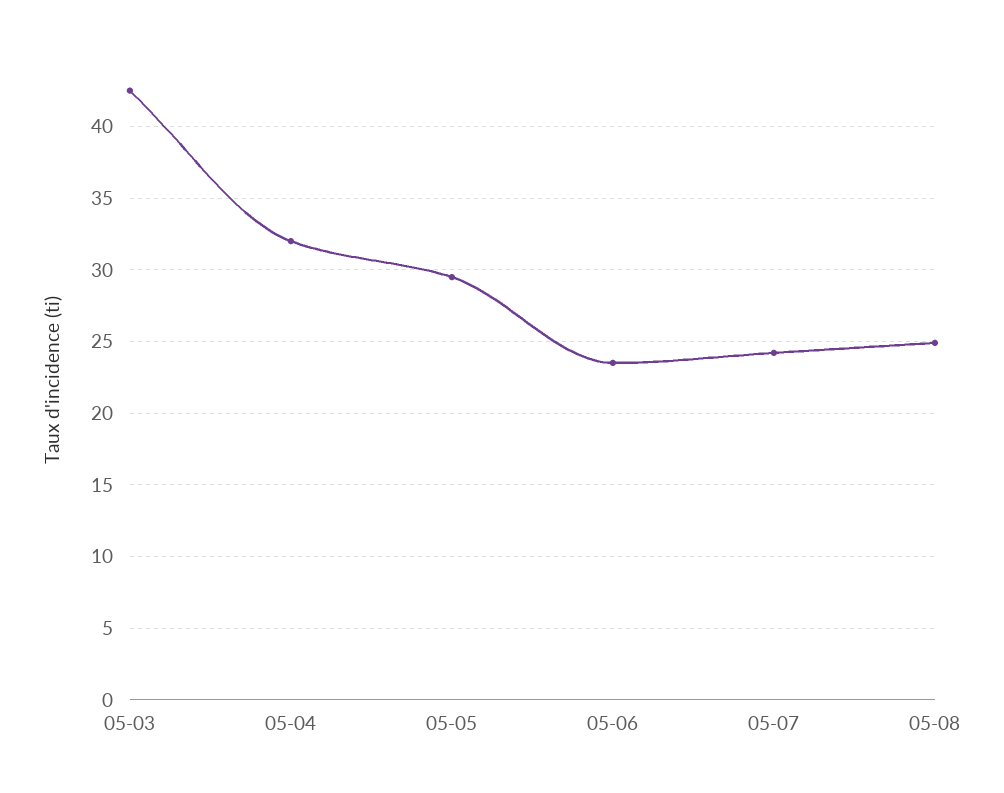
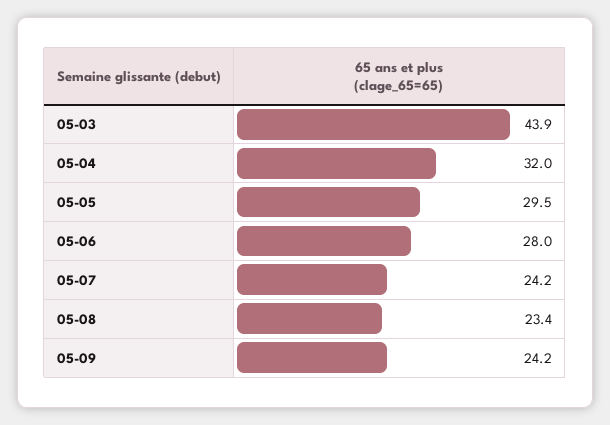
05-03: 42.5 -> 43.9
05-06: 23.5 -> 28
05-08: 25 -> 23.4
05-09: none -> 24.2

